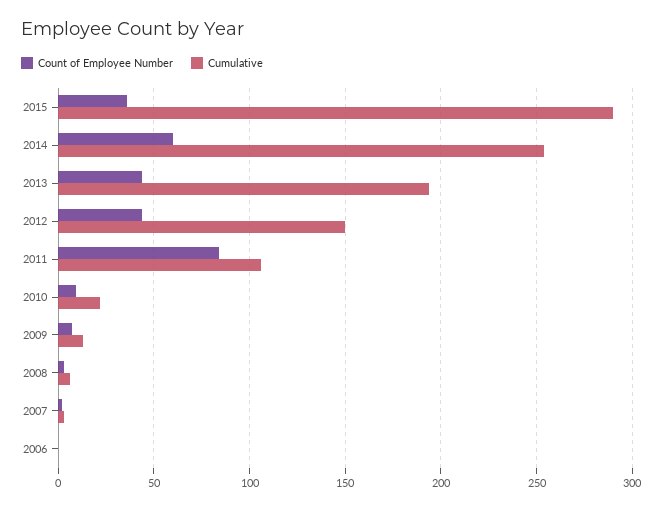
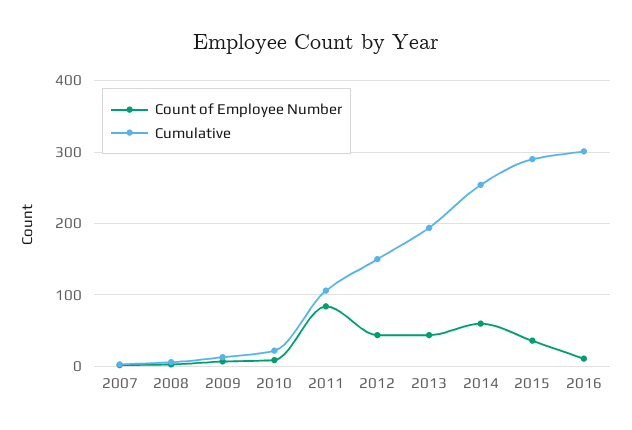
Count of Employee Number, 2006: 0 -> none
Cumulative, 2006: 0 -> none
Count of Employee Number, 2016: none -> 10
Cumulative, 2016: none -> 300

